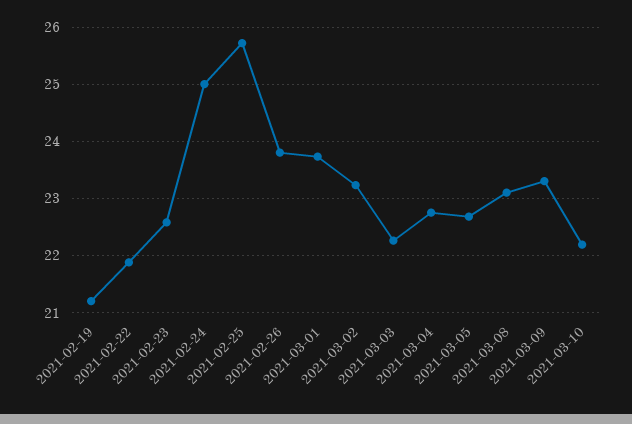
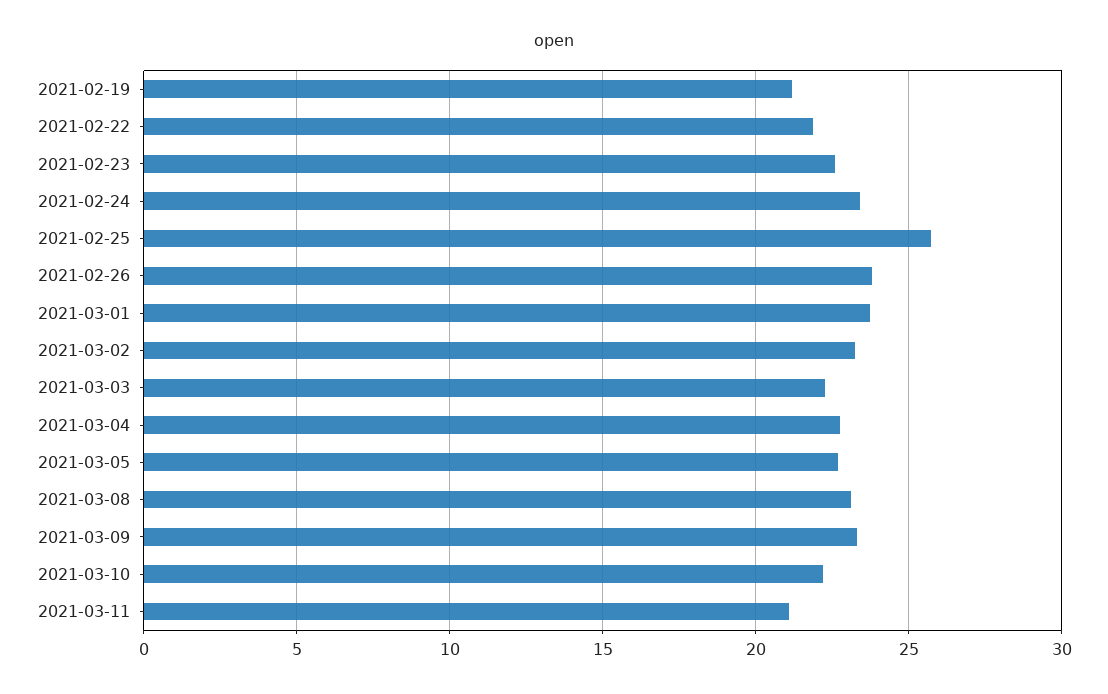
2021-02-24: 25 -> 23.5
2021-03-11: none -> 21

